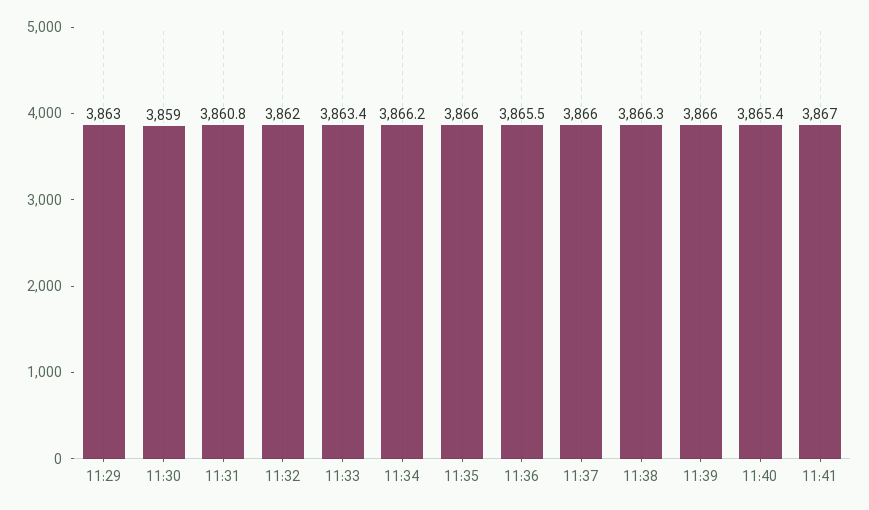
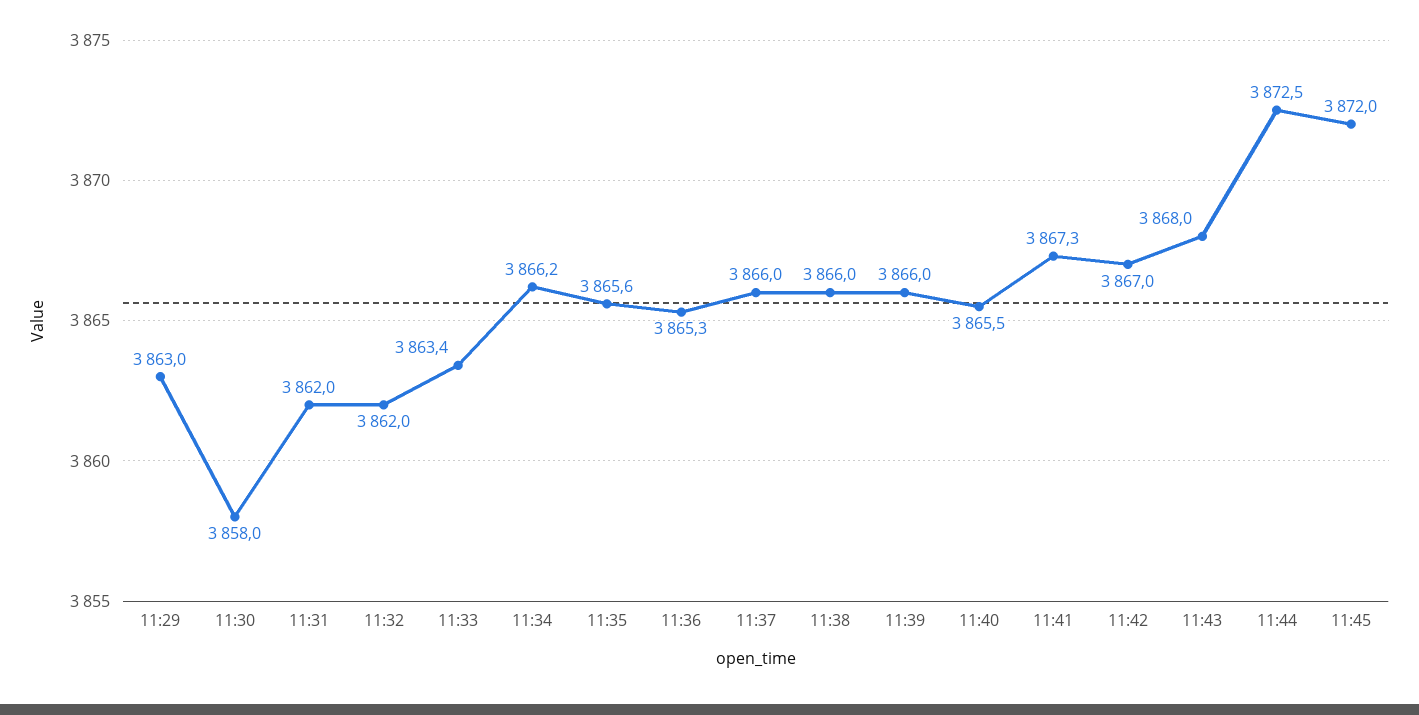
11:30: 3859 -> 3858
11:31: 3860.8 -> 3862
11:35: 3866 -> 3865.6
11:36: 3865.5 -> 3865.3
11:38: 3866.3 -> 3866
11:40: 3865.4 -> 3865.5
11:41: 3867 -> 3867.3
11:42: none -> 3867
11:43: none -> 3868
11:44: none -> 3872.5
11:45: none -> 3872

